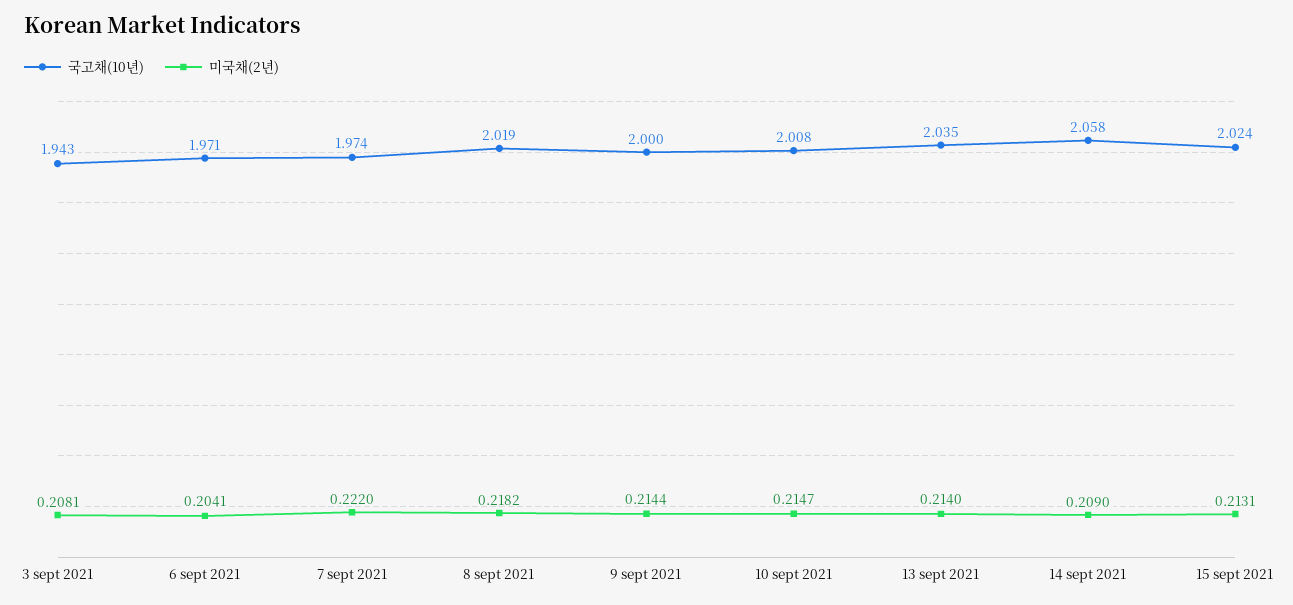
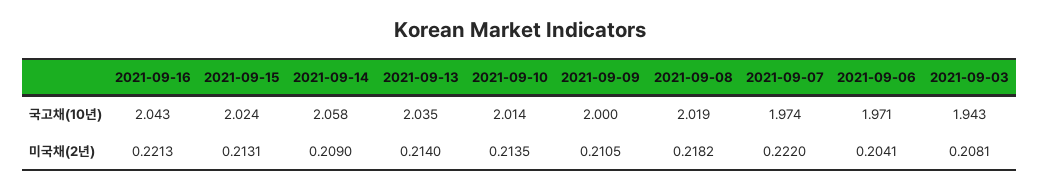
미국채(2년), 9 sept 2021: 0.2144 -> 0.2105
국고채(10년), 10 sept 2021: 2.008 -> 2.014
미국채(2년), 10 sept 2021: 0.2147 -> 0.2135
국고채(10년), 2021-09-16: none -> 2.043
미국채(2년), 2021-09-16: none -> 0.2213

